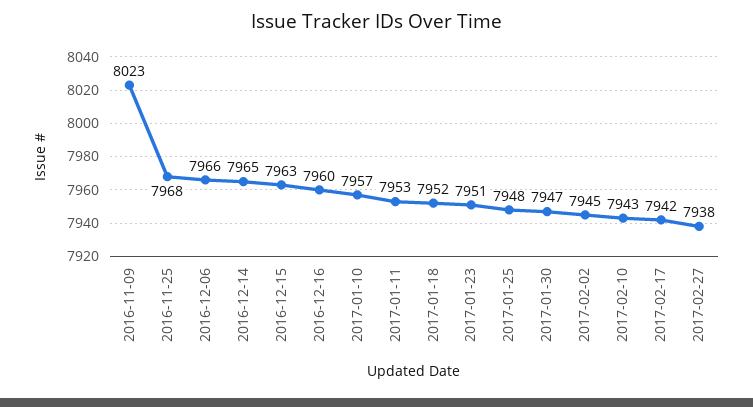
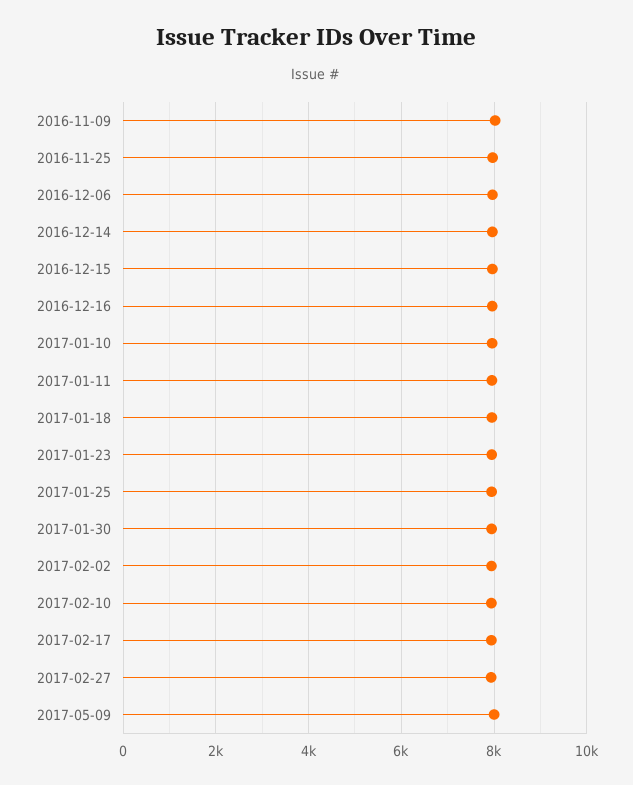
2017-05-09: none -> 8000

